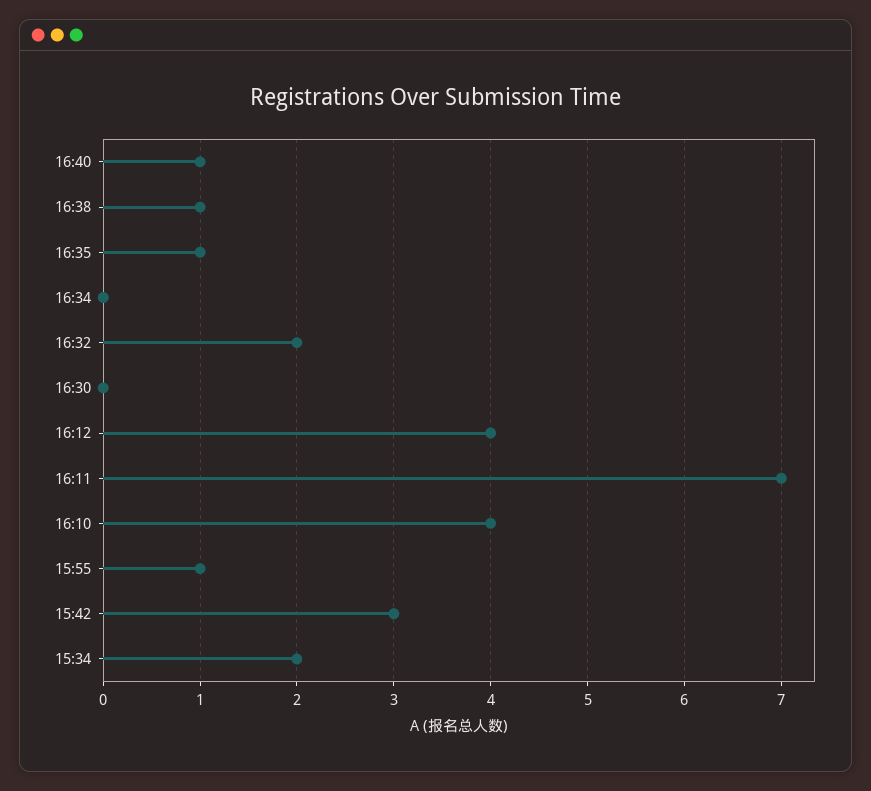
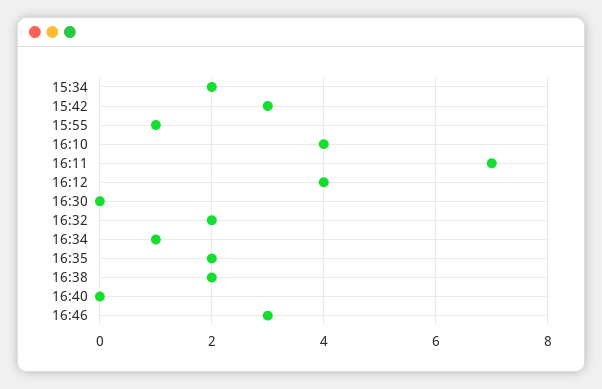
16:40: 1 -> 0
16:38: 1 -> 2
16:35: 1 -> 2
16:34: 0 -> 1
16:46: none -> 3

